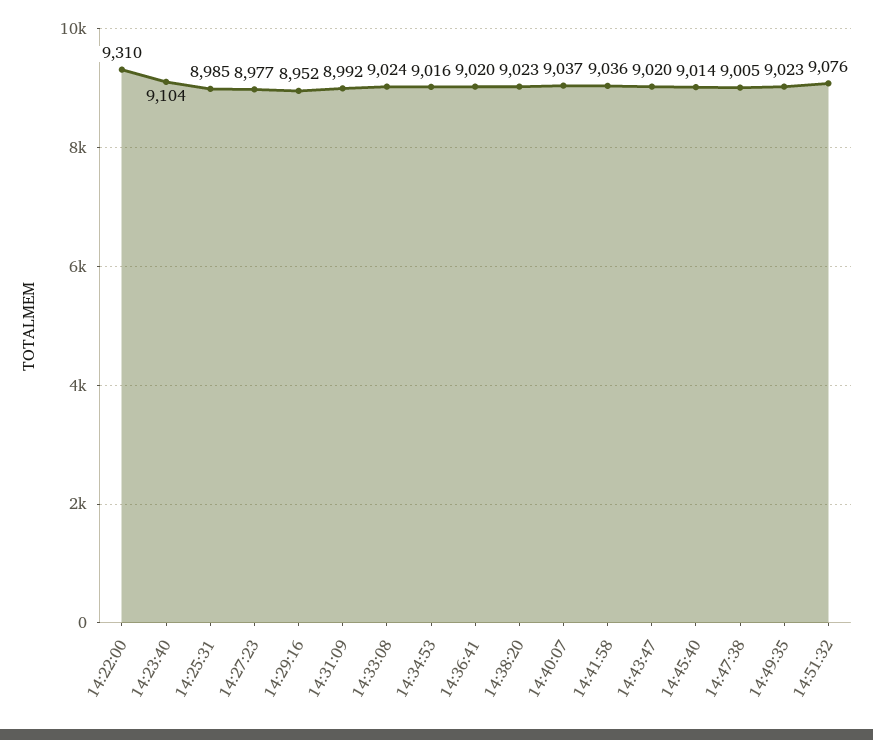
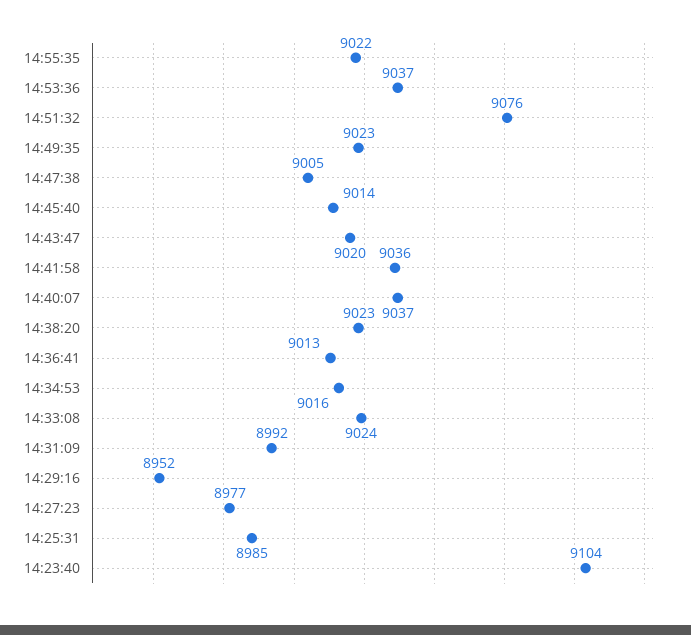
14:22:00: 9310 -> none
14:36:41: 9020 -> 9013
14:55:35: none -> 9022
14:53:36: none -> 9037

